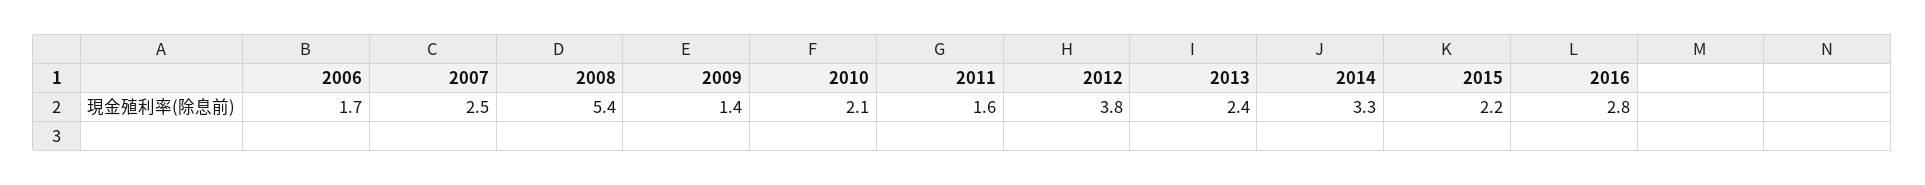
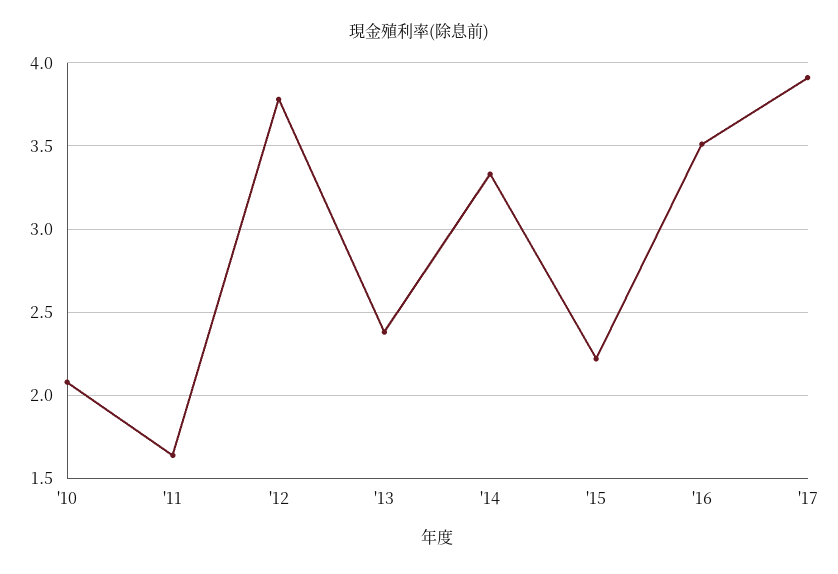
2006: 1.7 -> none
2007: 2.5 -> none
2008: 5.4 -> none
2009: 1.4 -> none
2016: 2.8 -> 3.5
'17: none -> 3.9

